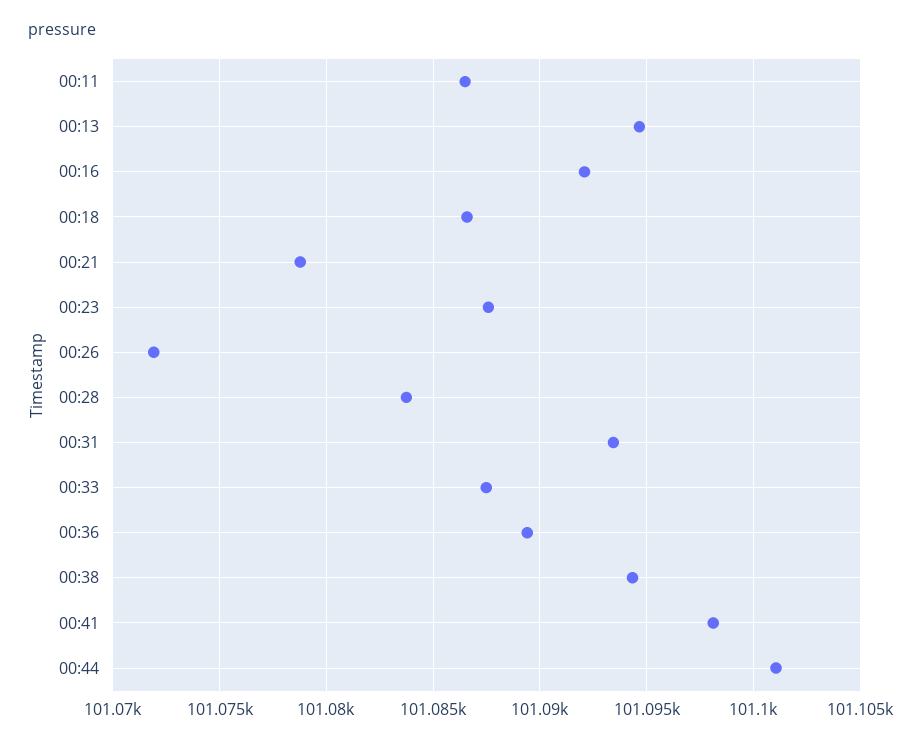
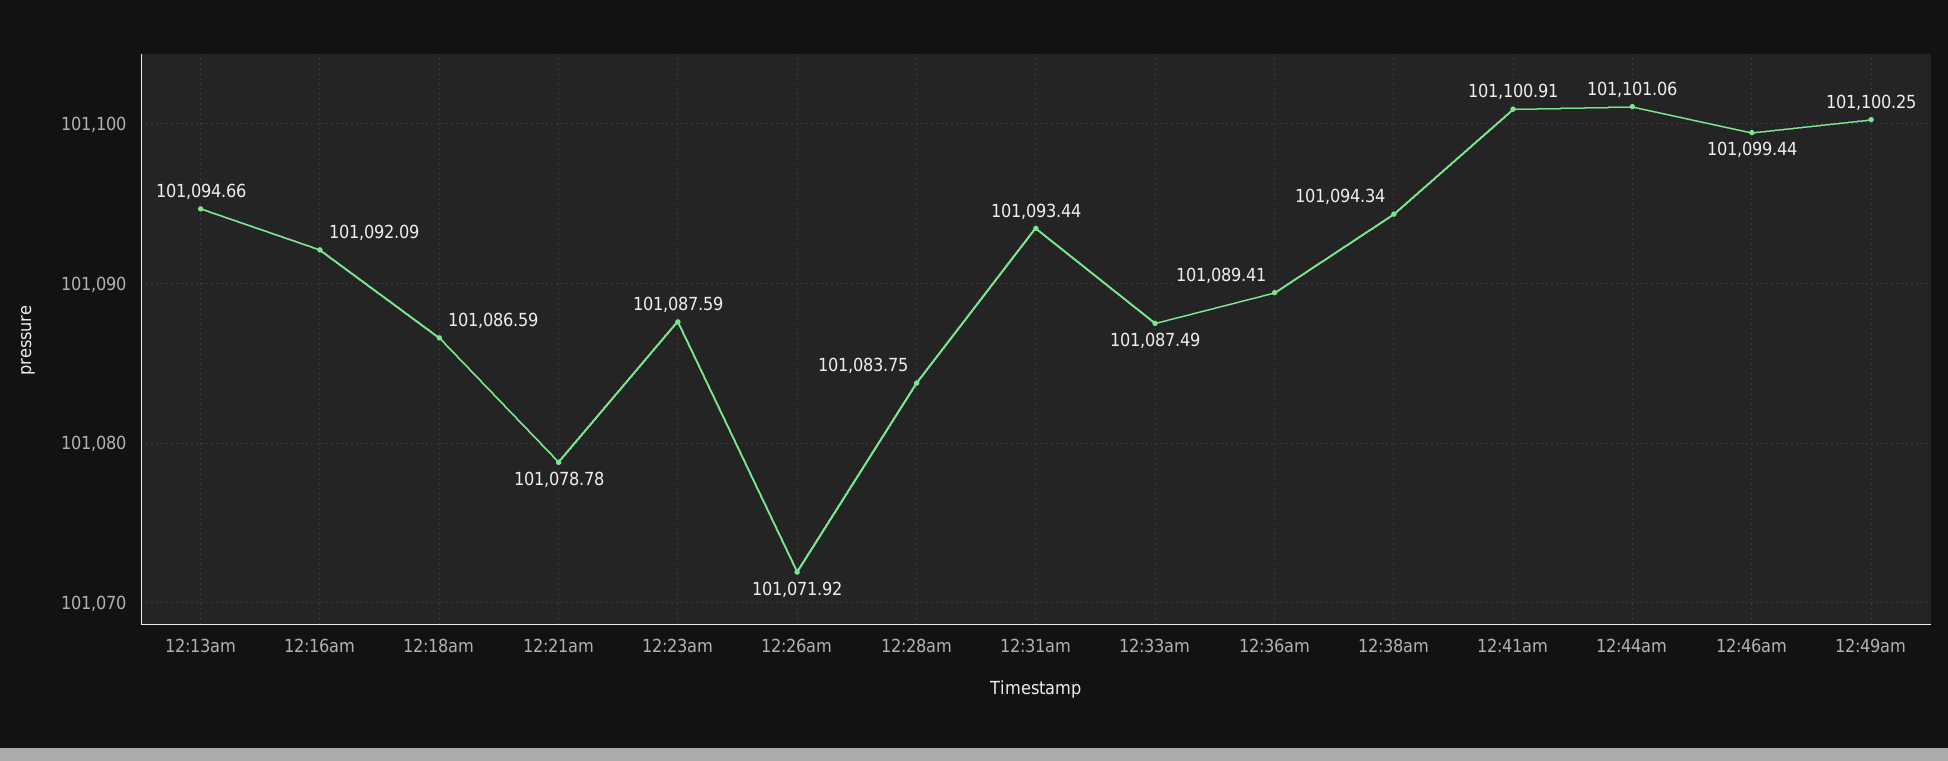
00:11: 101086.5 -> none
00:41: 101098 -> 101100.91
12:46am: none -> 101099.44
12:49am: none -> 101100.25

